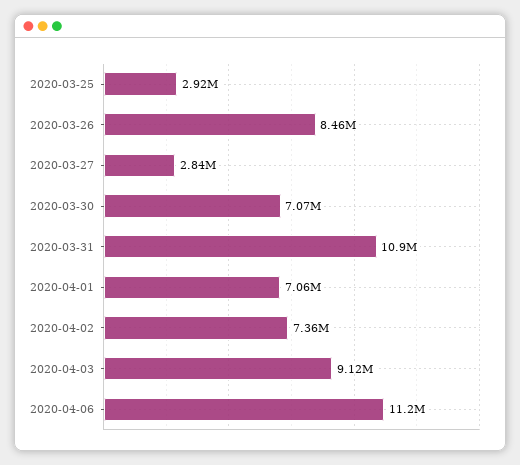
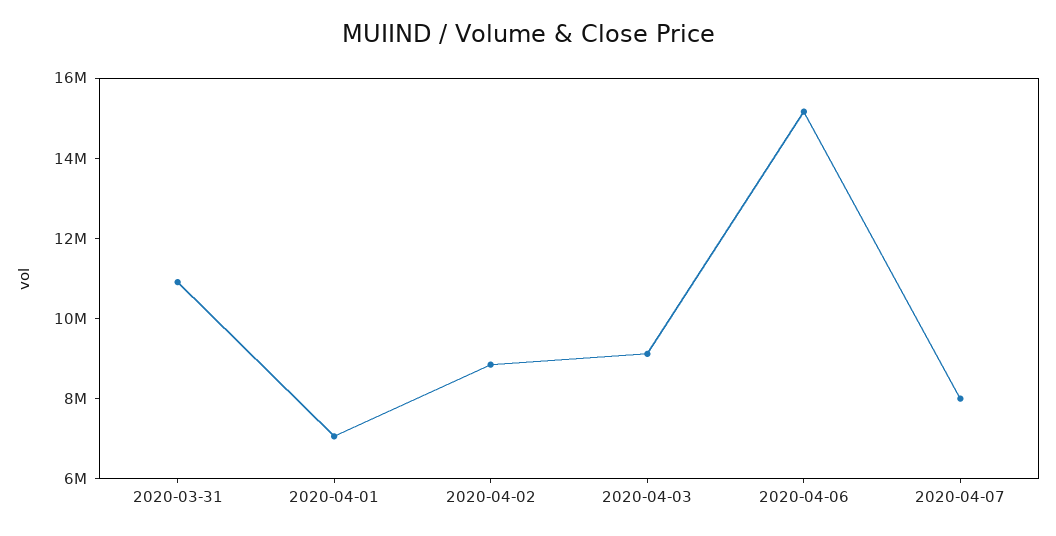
2020-03-25: 2920000 -> none
2020-03-26: 8460000 -> none
2020-03-27: 2840000 -> none
2020-03-30: 7070000 -> none
2020-04-02: 7360000 -> 9000000
2020-04-06: 11200000 -> 15000000
2020-04-07: none -> 8000000

